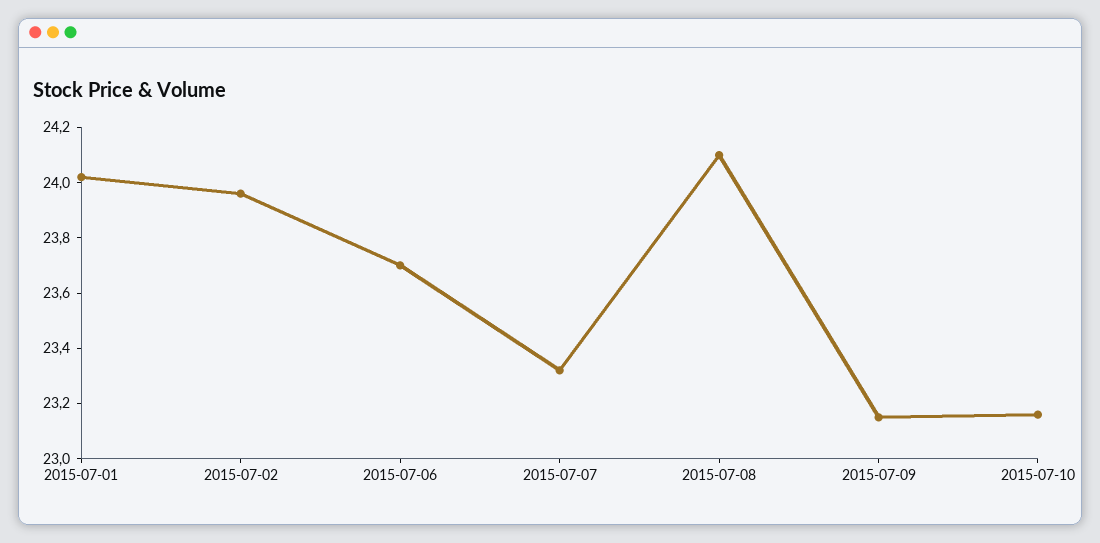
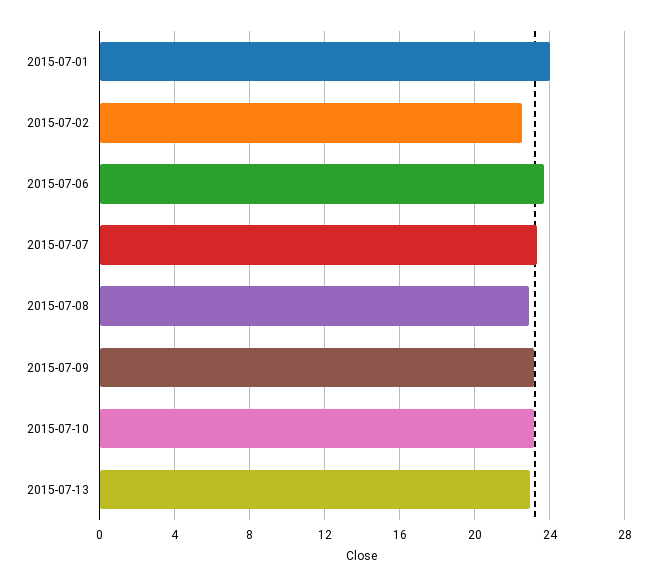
2015-07-02: 23.95 -> 22.5
2015-07-08: 24.1 -> 23
2015-07-13: none -> 23

